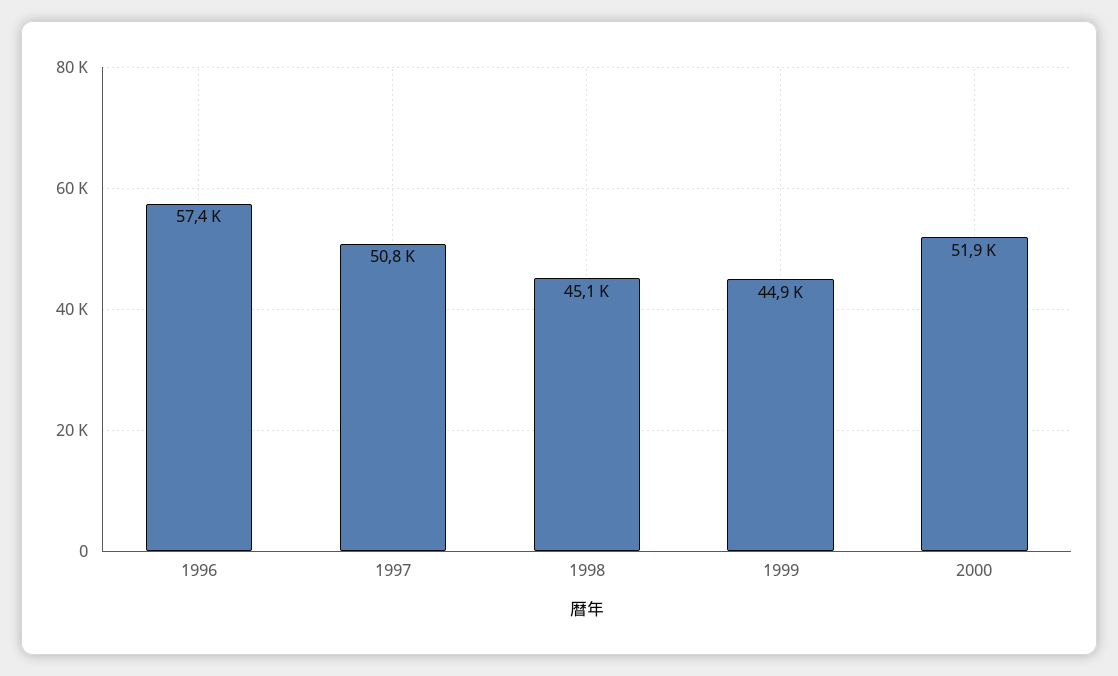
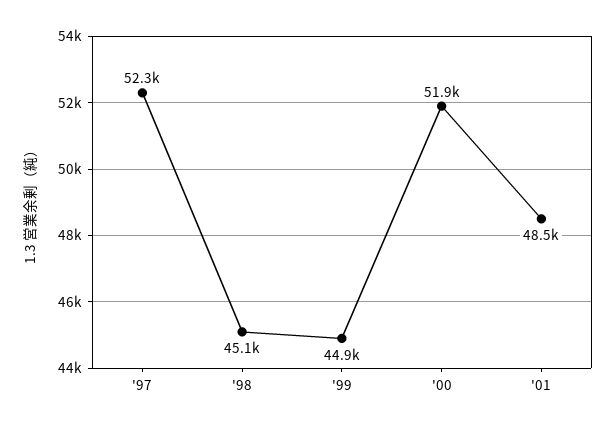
1996: 57400 -> none
1997: 50800 -> 52300
'01: none -> 48500

